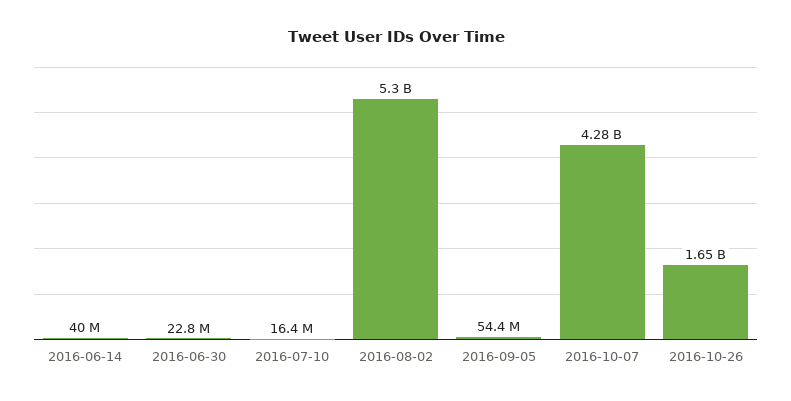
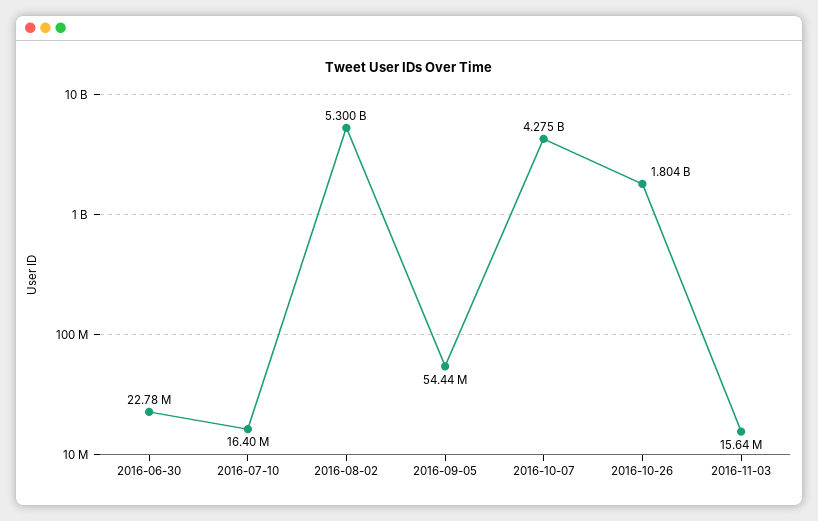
2016-06-14: 40000000 -> none
2016-10-26: 1650000000 -> 1804000000
2016-11-03: none -> 15640000

